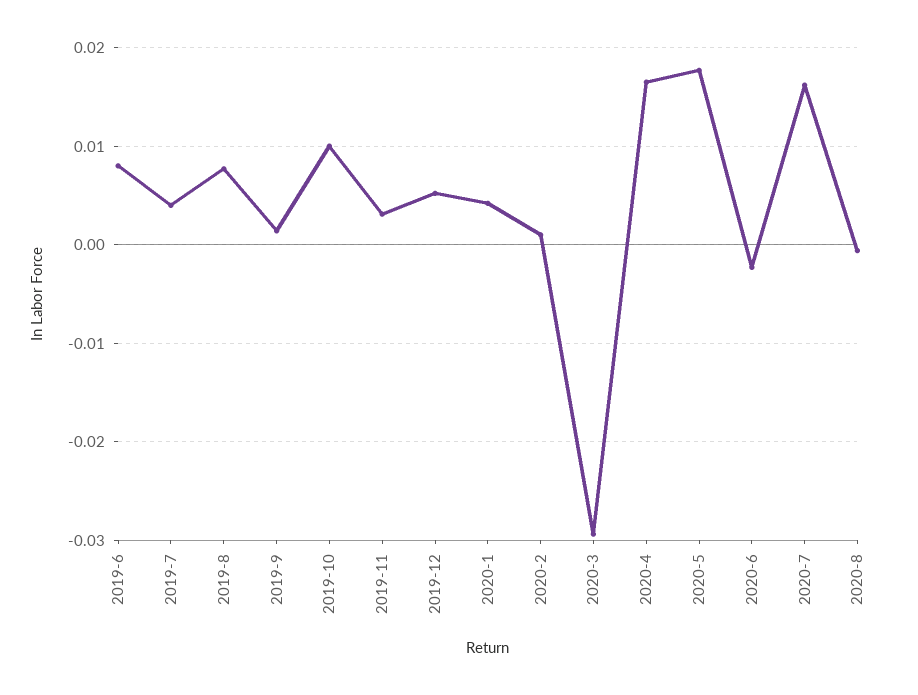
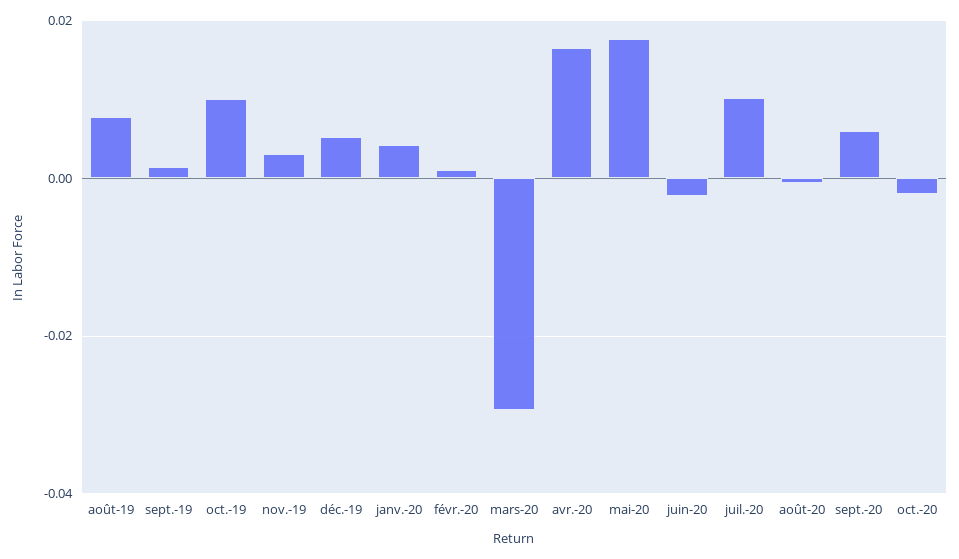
2019-6: 0.008 -> none
2019-7: 0.004 -> none
2020-7: 0.016 -> 0.01
sept.-20: none -> 0.006
oct.-20: none -> -0.002

